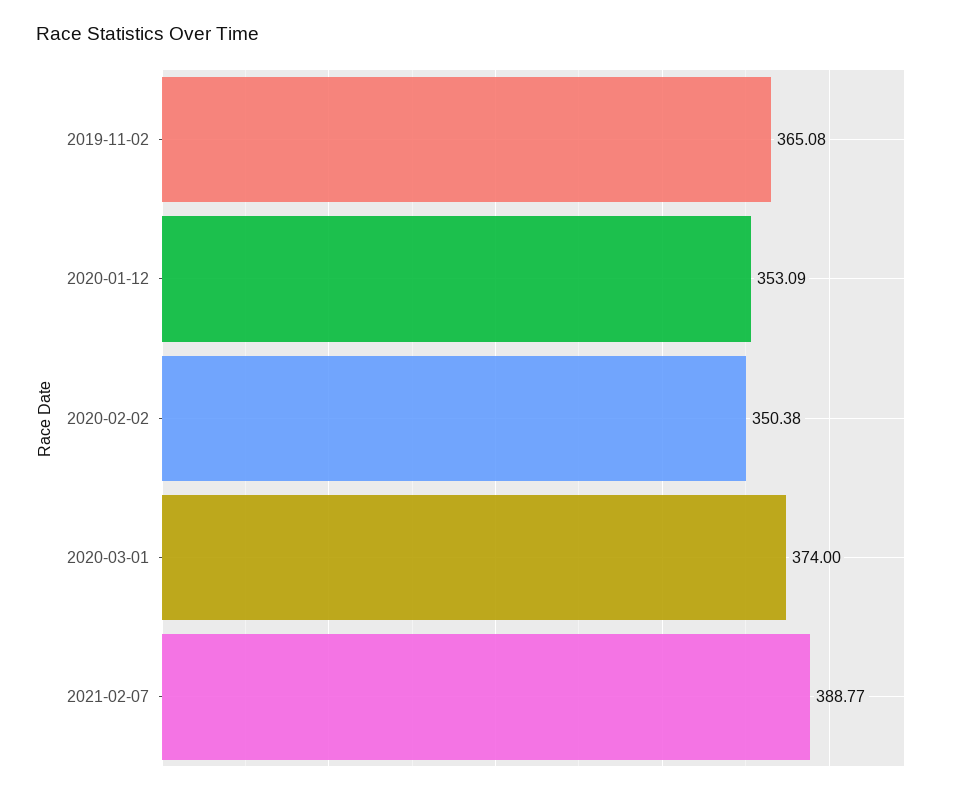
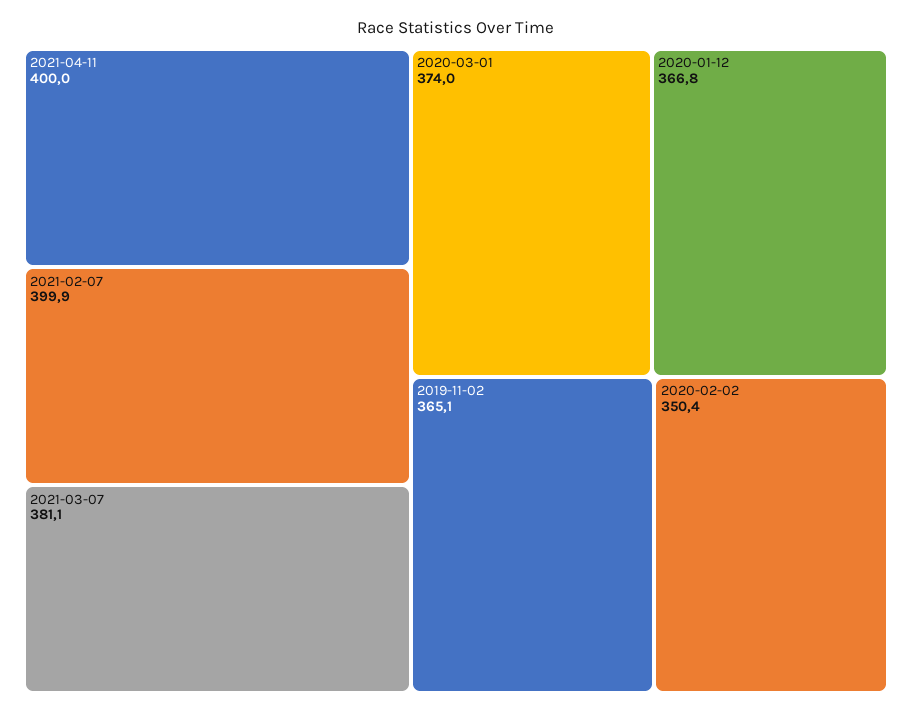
2020-01-12: 353.09 -> 366.8
2021-02-07: 388.77 -> 399.9
2021-04-11: none -> 400
2021-03-07: none -> 381.1

